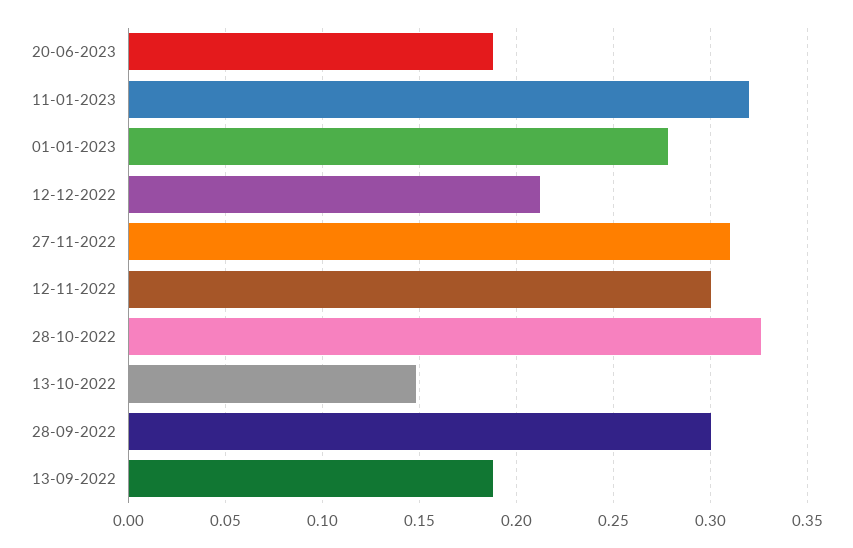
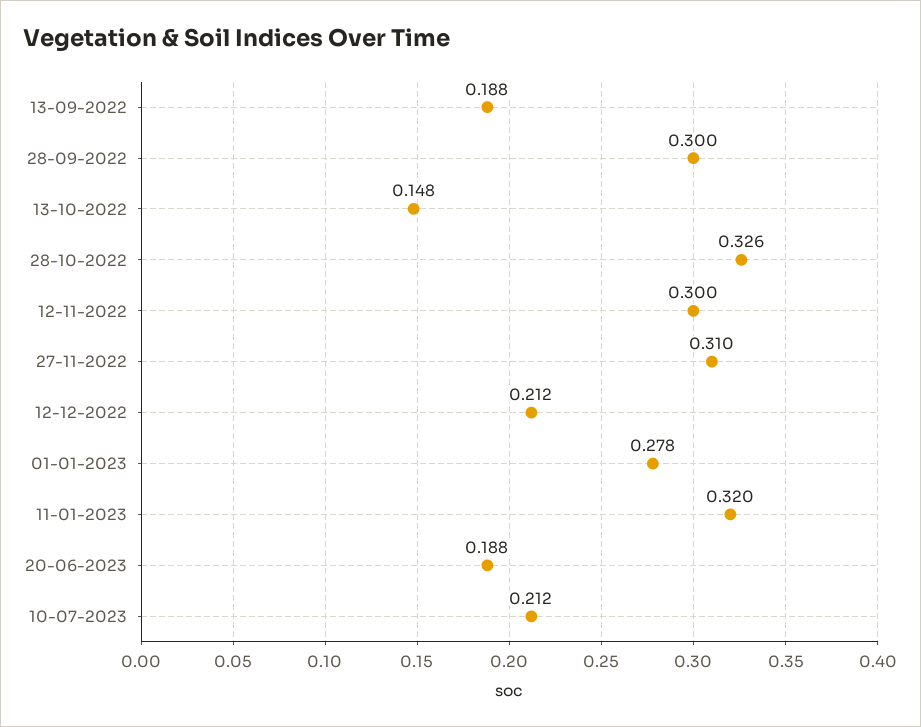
10-07-2023: none -> 0.212

